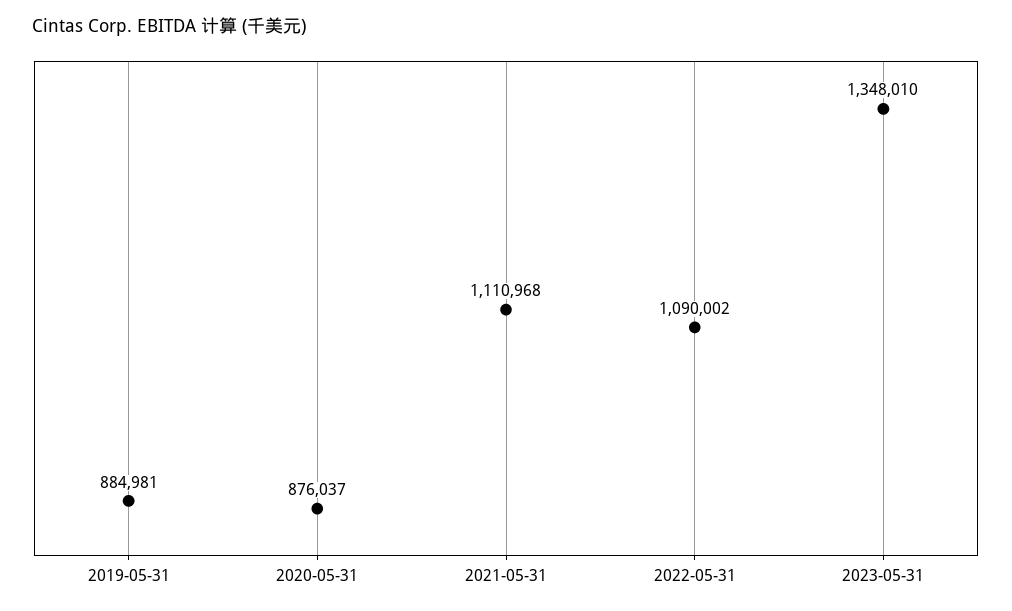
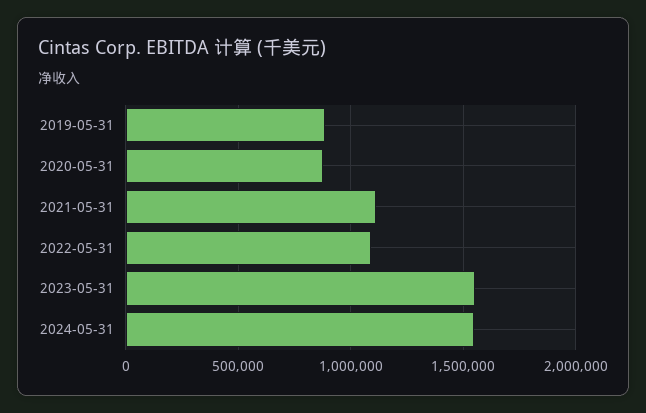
2023-05-31: 1348010 -> 1550000
2024-05-31: none -> 1550000

